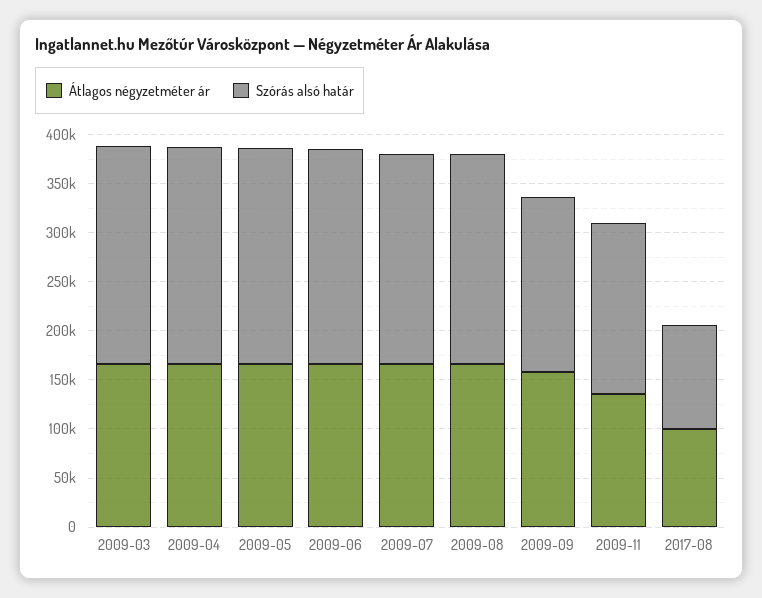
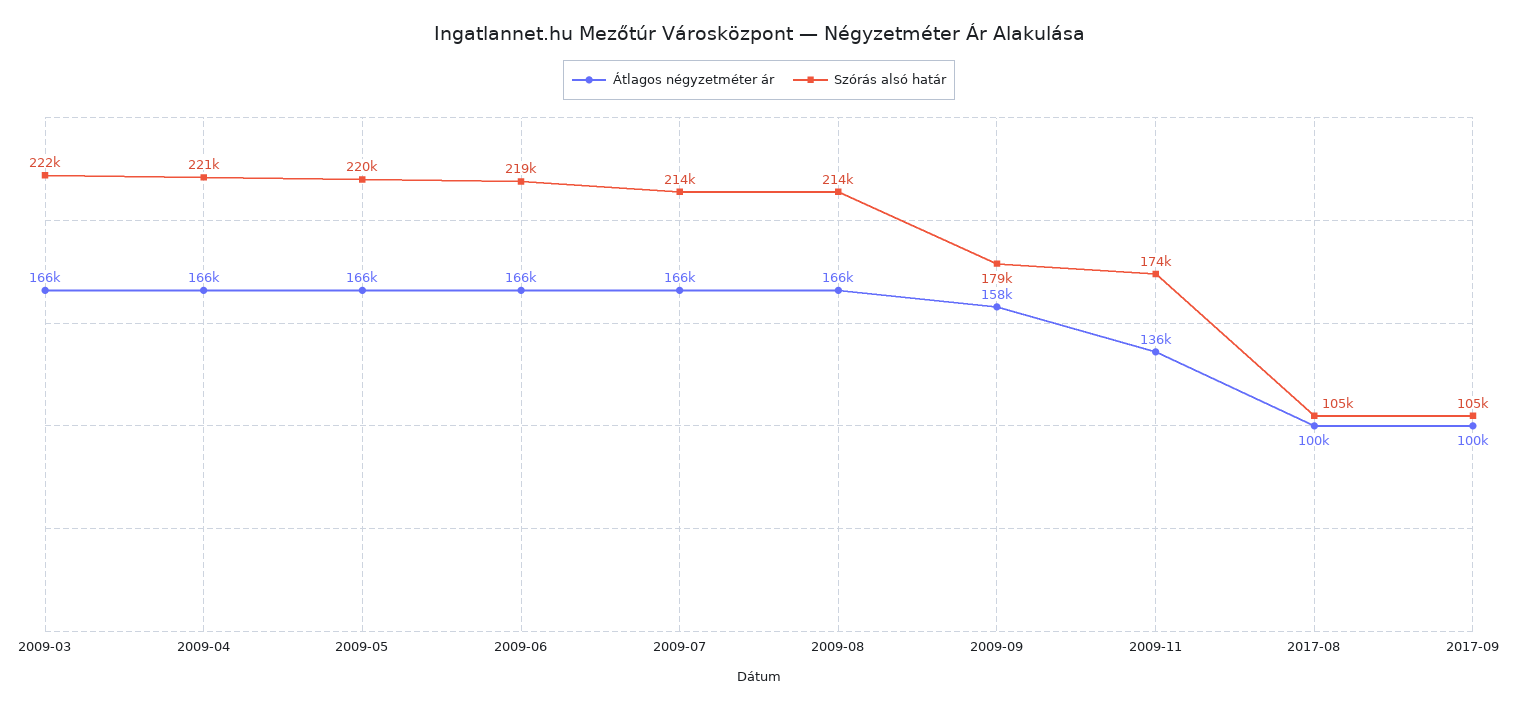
Átlagos négyzetméter ár, 2017-09: none -> 100000
Szórás alsó határ, 2017-09: none -> 105000

